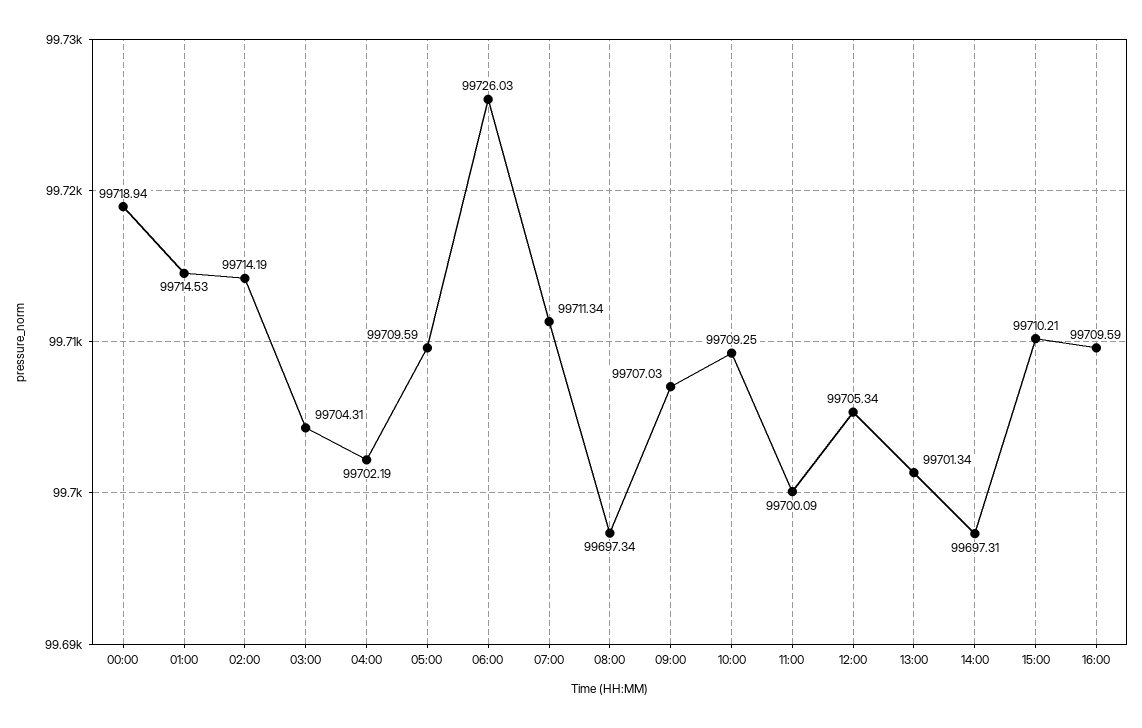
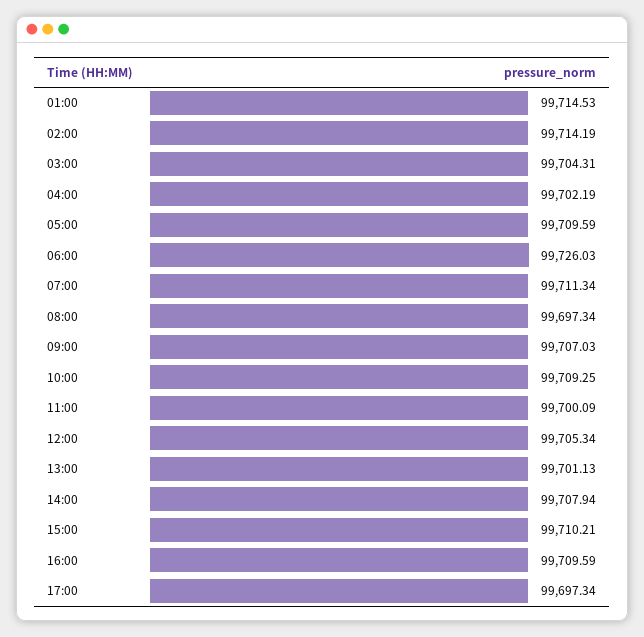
00:00: 99718.94 -> none
13:00: 99701.34 -> 99701.13
14:00: 99697.31 -> 99707.94
17:00: none -> 99697.34

